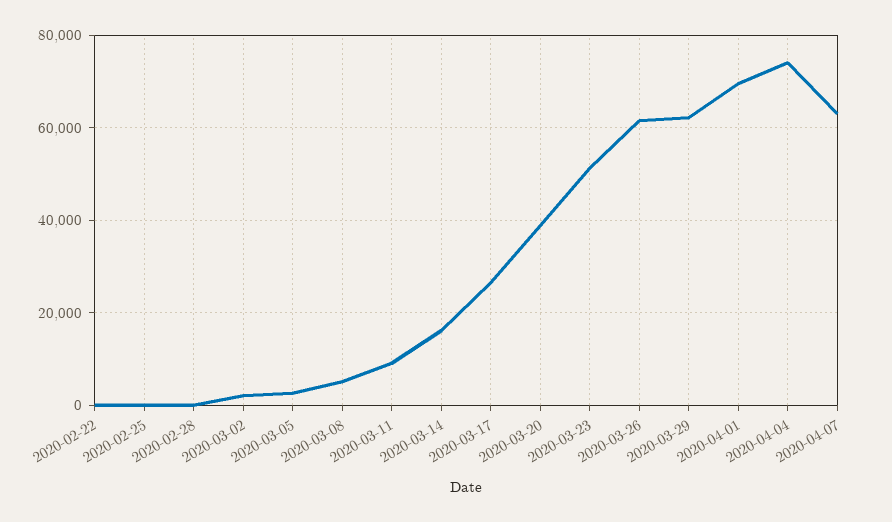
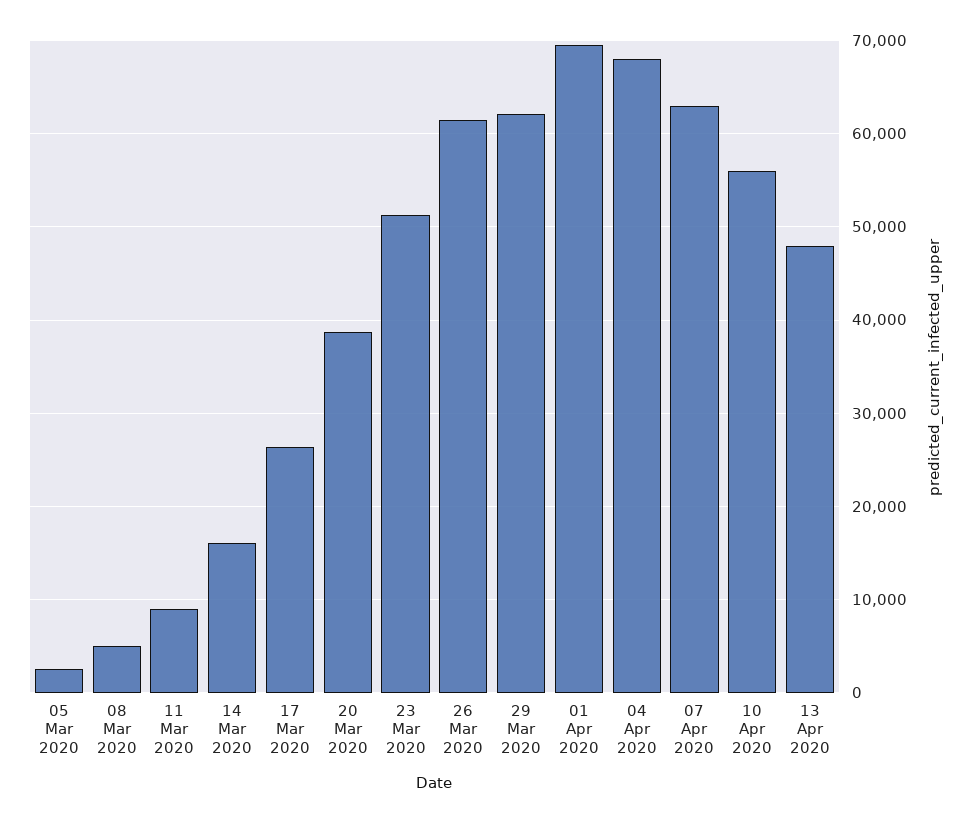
2020-02-22: 0 -> none
2020-02-25: 0 -> none
2020-02-28: 0 -> none
2020-03-02: 2000 -> none
2020-04-04: 74000 -> 68000
10 Apr 2020: none -> 56000
13 Apr 2020: none -> 48000

